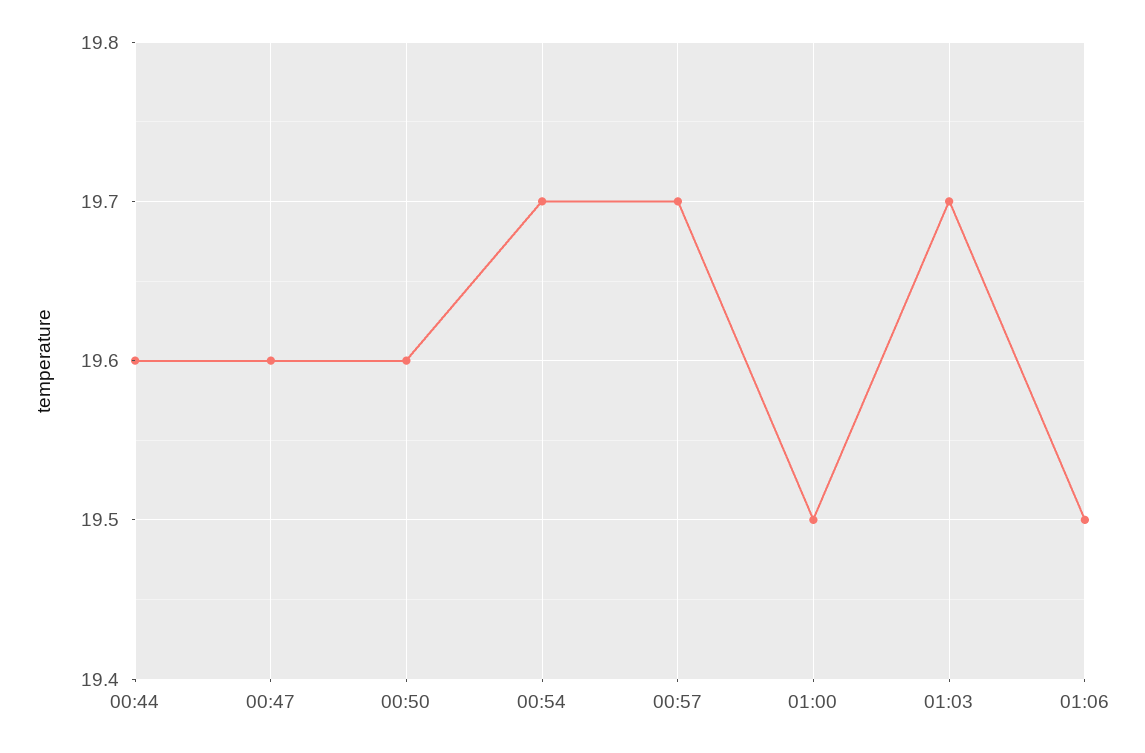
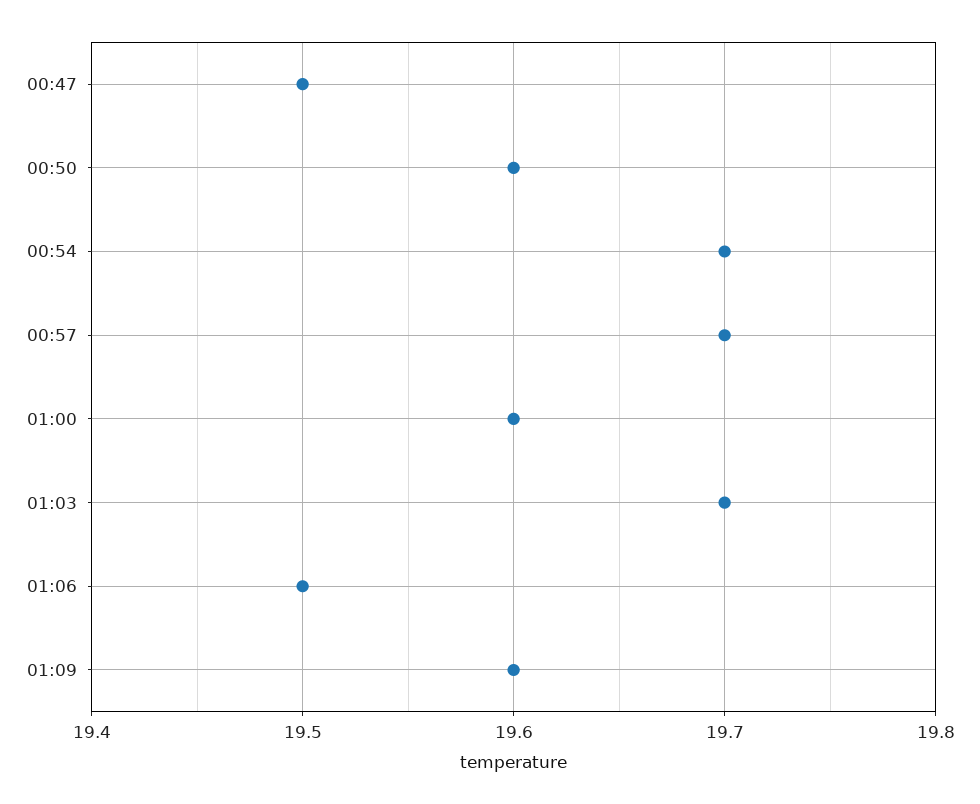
00:44: 19.6 -> none
00:47: 19.6 -> 19.5
01:00: 19.5 -> 19.6
01:09: none -> 19.6

